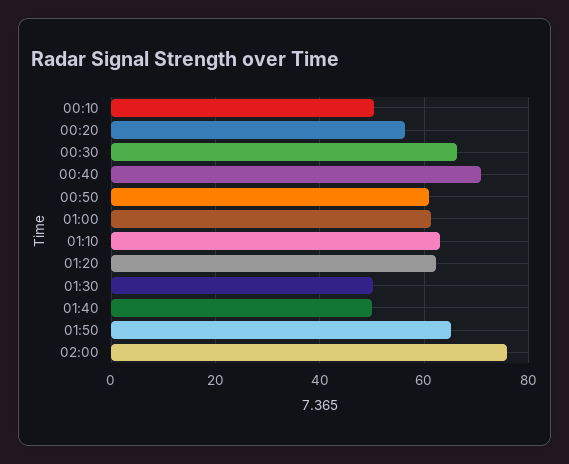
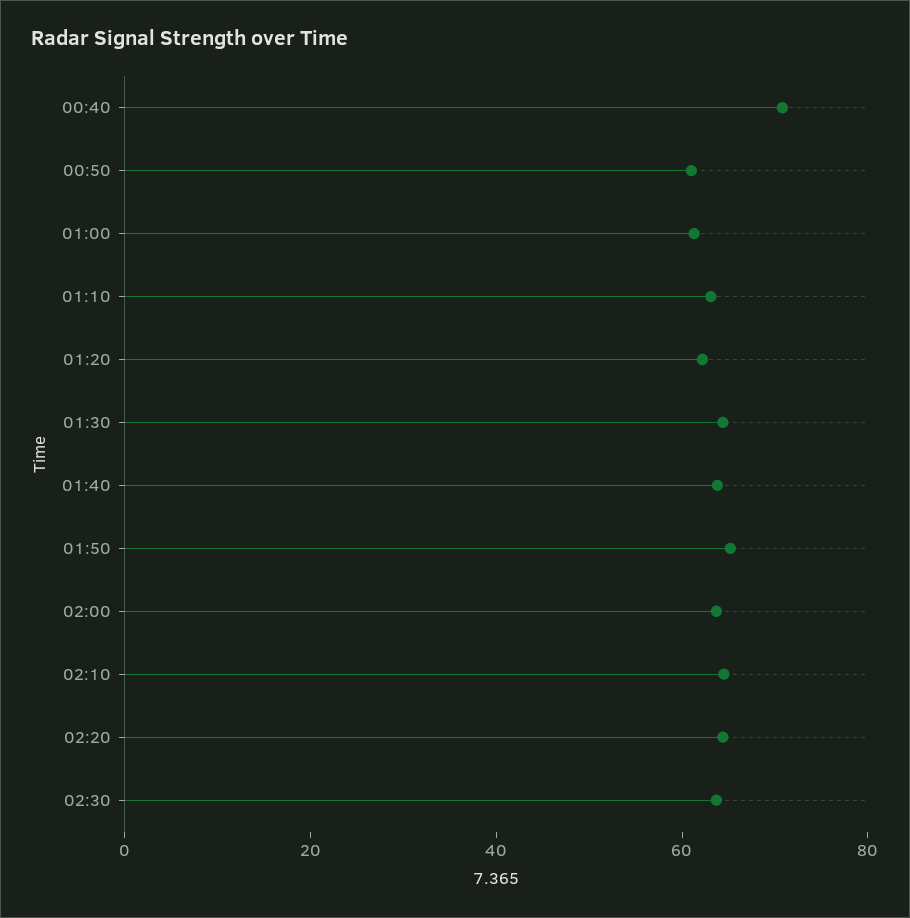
00:10: 50 -> none
00:20: 56 -> none
00:30: 66 -> none
01:30: 50 -> 65
01:40: 50 -> 65
02:00: 76 -> 65
02:10: none -> 65
02:20: none -> 65
02:30: none -> 65

